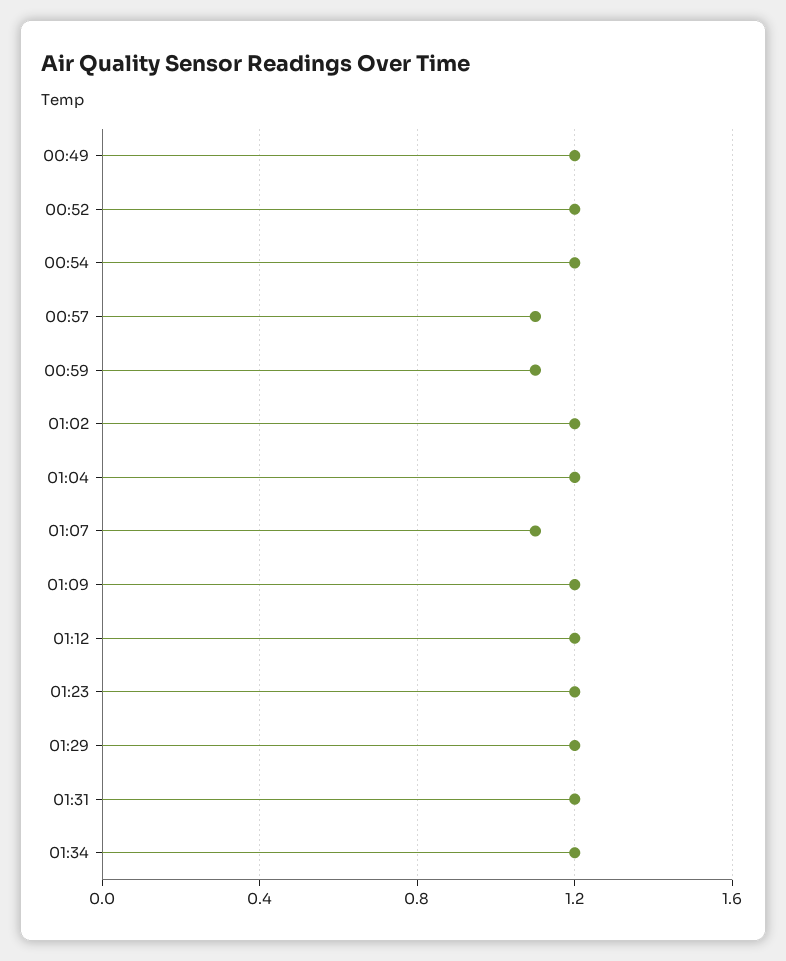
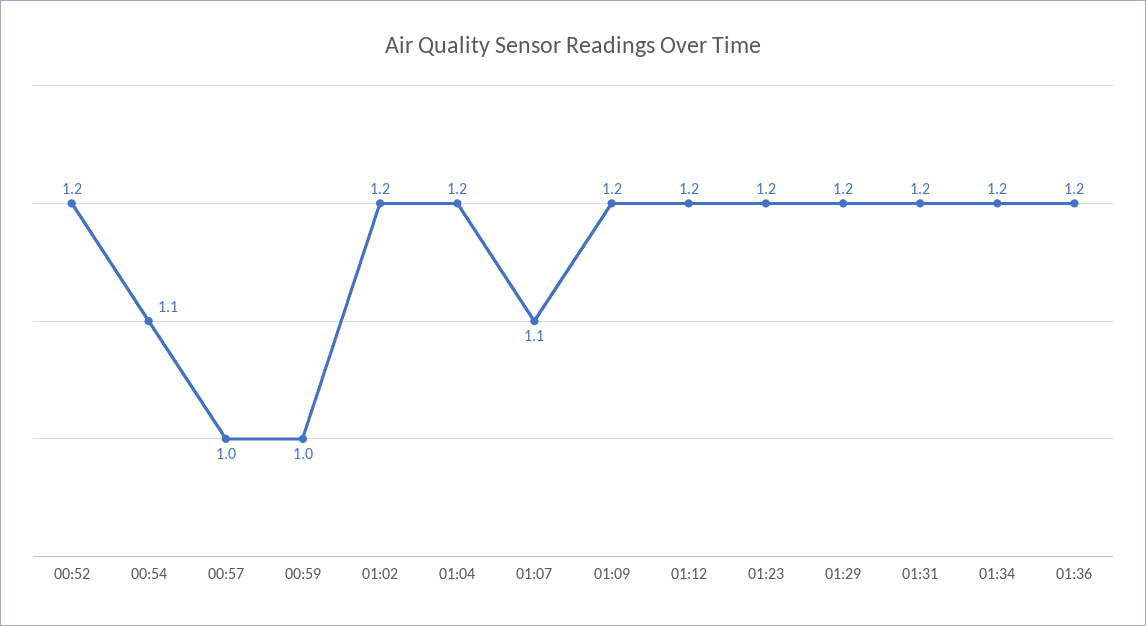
00:49: 1.2 -> none
00:54: 1.2 -> 1.1
00:57: 1.1 -> 1
00:59: 1.1 -> 1
01:36: none -> 1.2

